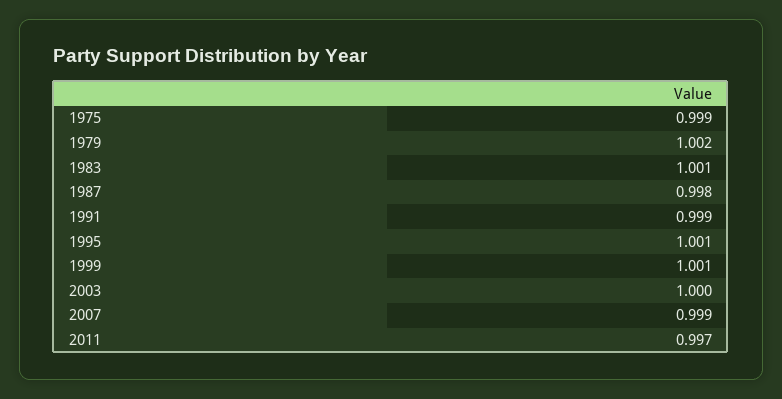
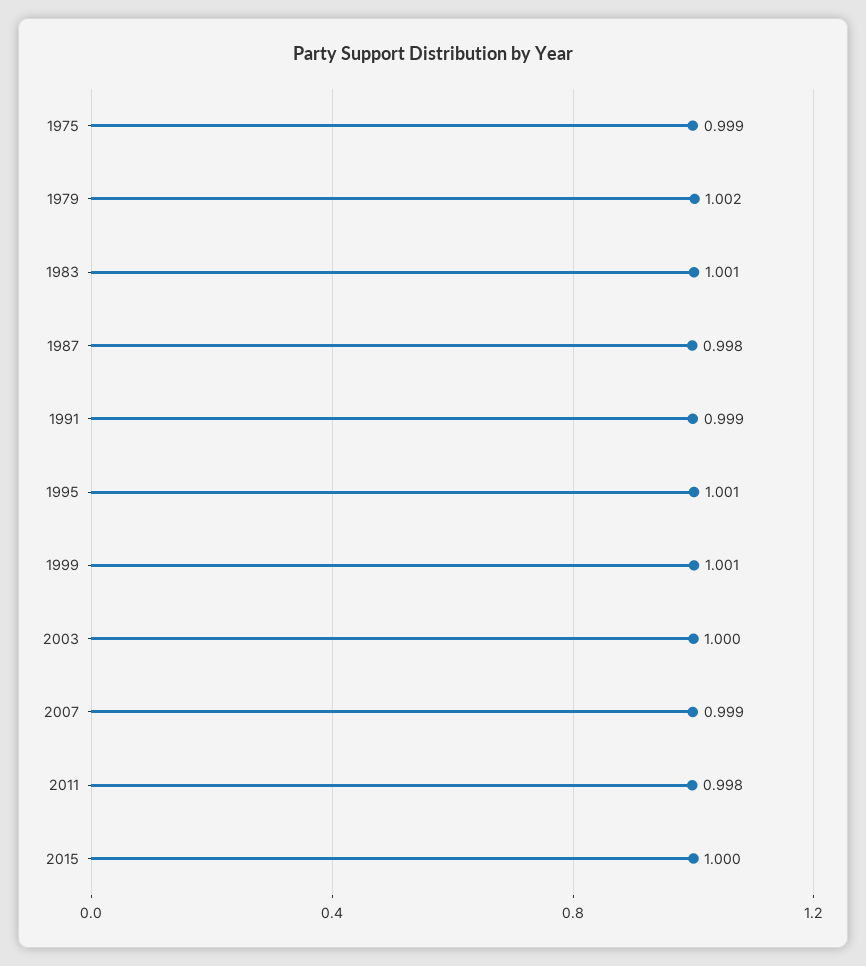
2011: 0.997 -> 0.998
2015: none -> 1

